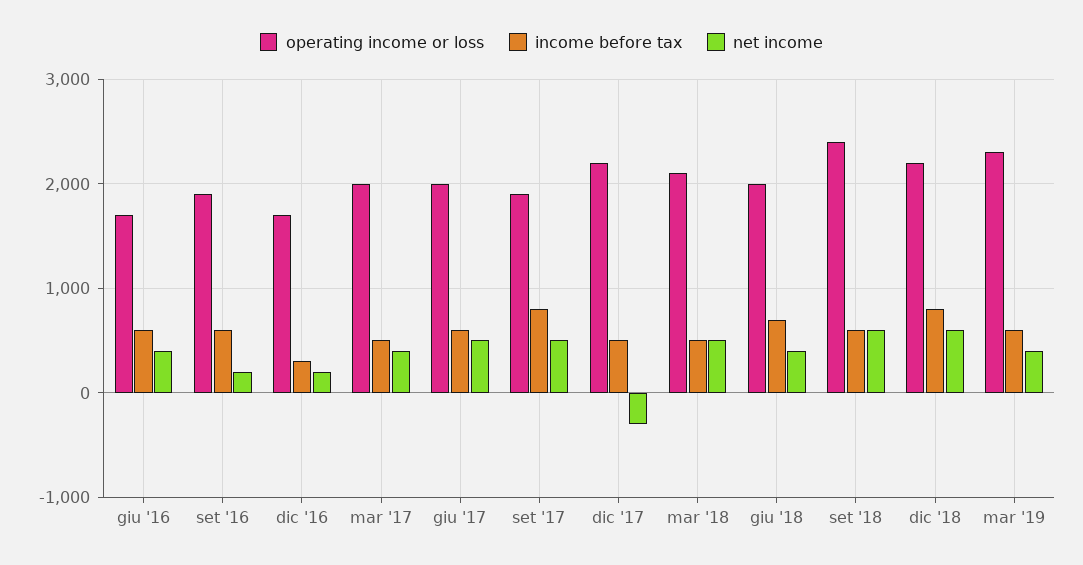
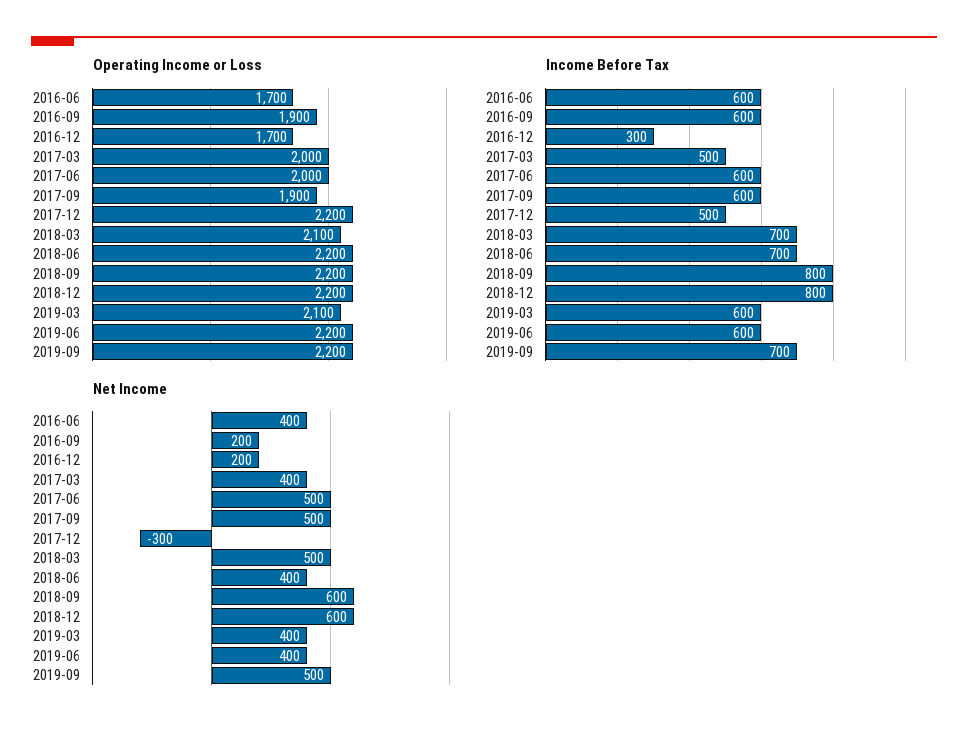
income before tax, set '17: 800 -> 600
income before tax, mar '18: 500 -> 700
operating income or loss, giu '18: 2000 -> 2200
operating income or loss, set '18: 2400 -> 2200
income before tax, set '18: 600 -> 800
operating income or loss, mar '19: 2300 -> 2100
operating income or loss, 2019-06: none -> 2200
operating income or loss, 2019-09: none -> 2200
income before tax, 2019-06: none -> 600
income before tax, 2019-09: none -> 700
net income, 2019-06: none -> 400
net income, 2019-09: none -> 500

